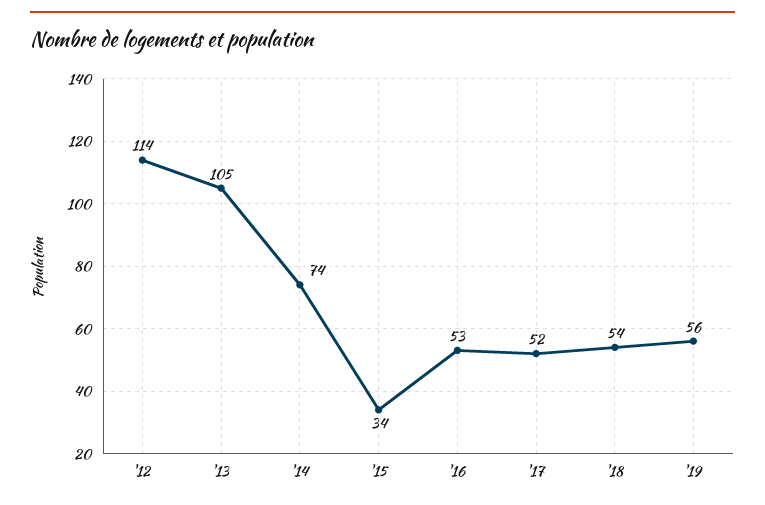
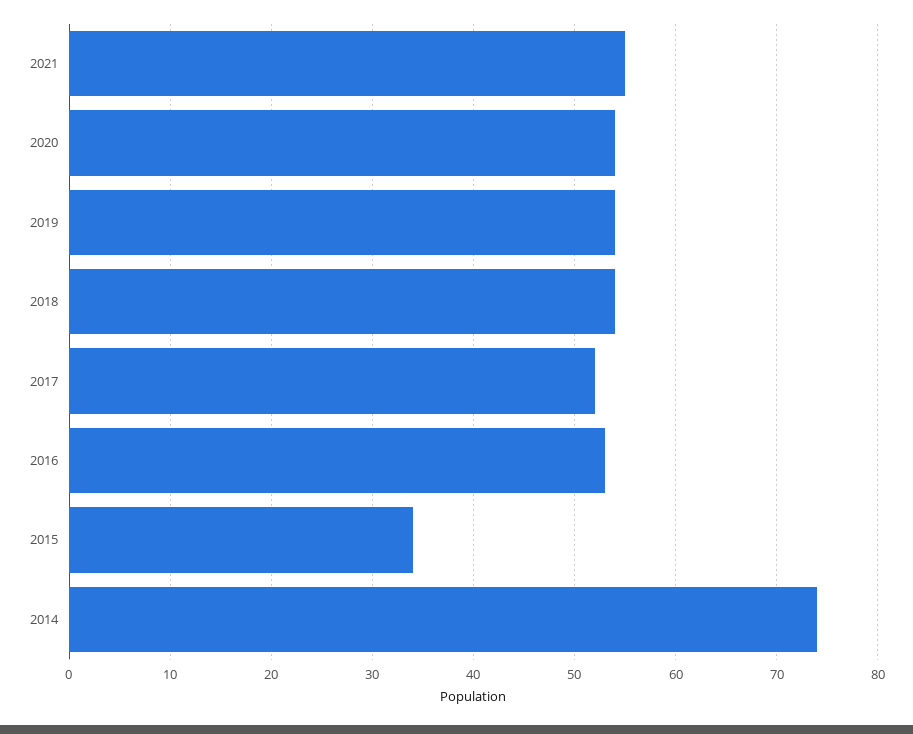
'12: 114 -> none
'13: 105 -> none
'19: 56 -> 54
2021: none -> 55
2020: none -> 54

